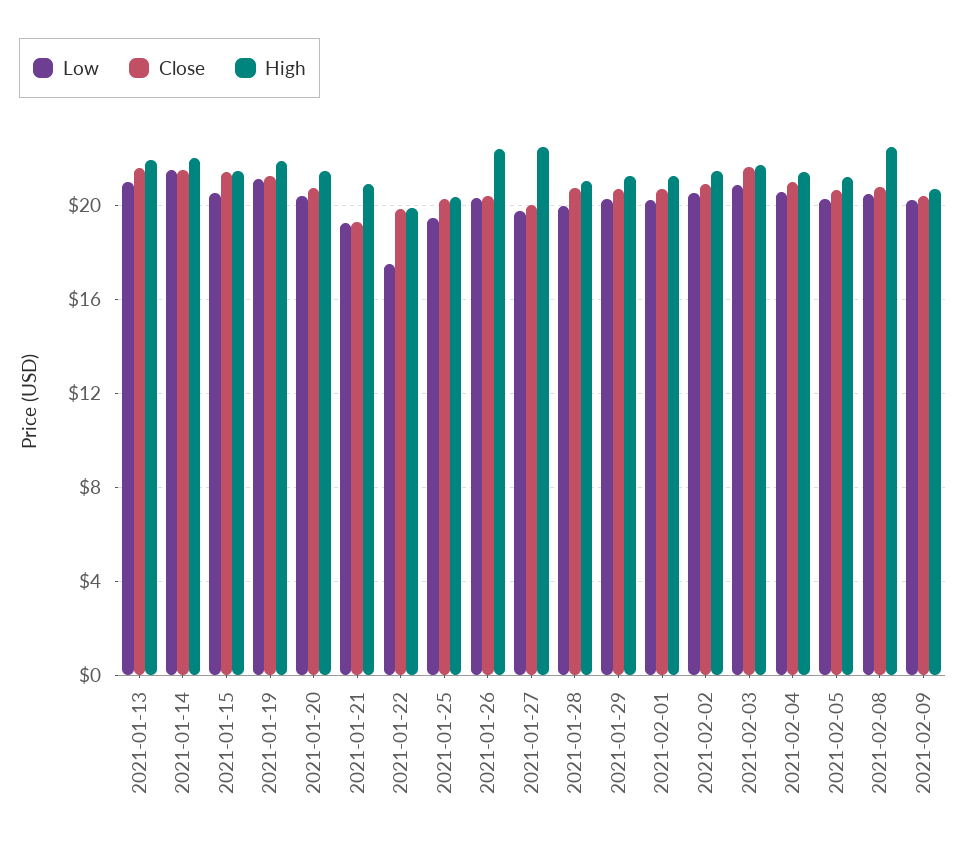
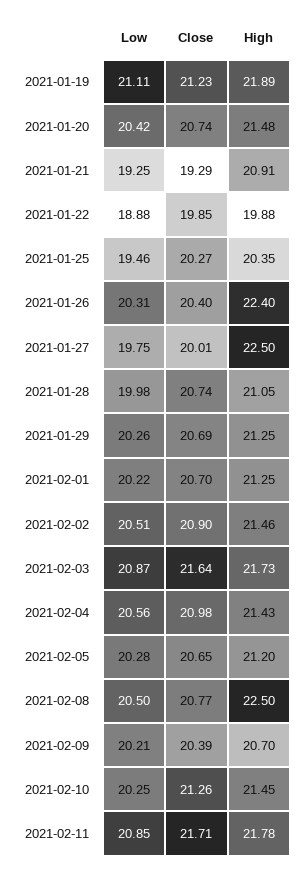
Low, 2021-01-13: 21 -> none
Close, 2021-01-13: 21.5 -> none
High, 2021-01-13: 22 -> none
Low, 2021-01-14: 21.5 -> none
Close, 2021-01-14: 21.5 -> none
High, 2021-01-14: 22 -> none
Low, 2021-01-15: 20.5 -> none
Close, 2021-01-15: 21.5 -> none
High, 2021-01-15: 21.5 -> none
Low, 2021-01-22: 17.5 -> 18.88
Low, 2021-02-10: none -> 20.25
Close, 2021-02-10: none -> 21.26
High, 2021-02-10: none -> 21.45
Low, 2021-02-11: none -> 20.85
Close, 2021-02-11: none -> 21.71
High, 2021-02-11: none -> 21.78

